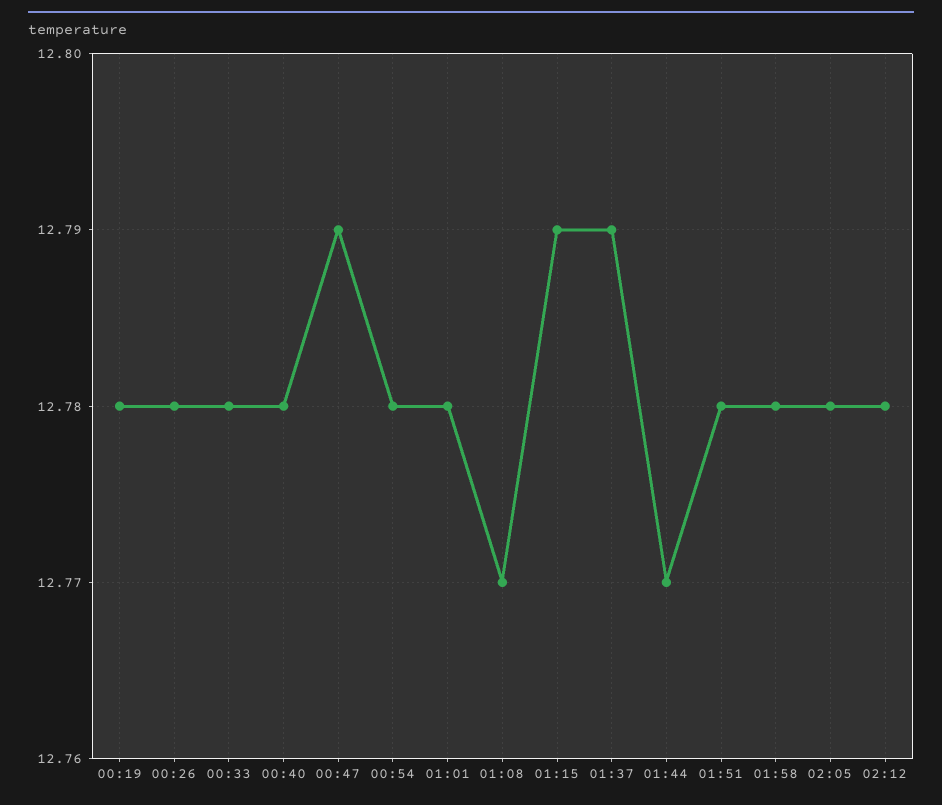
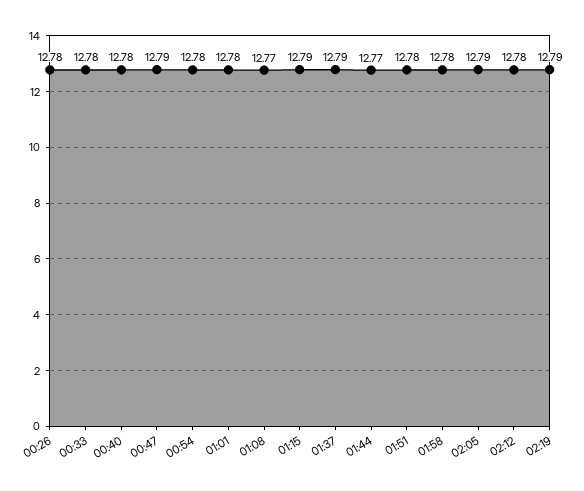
00:19: 12.78 -> none
02:05: 12.78 -> 12.79
02:19: none -> 12.79

